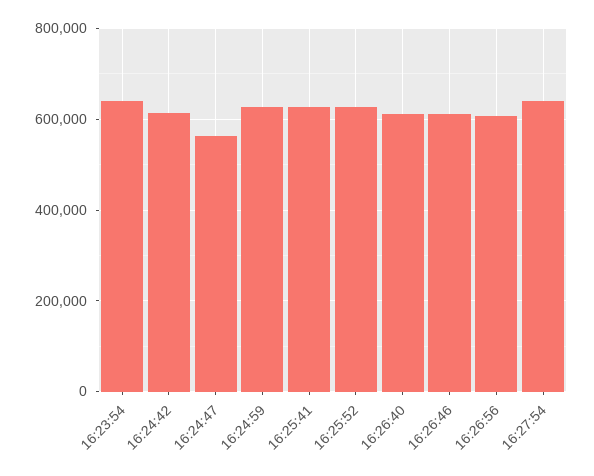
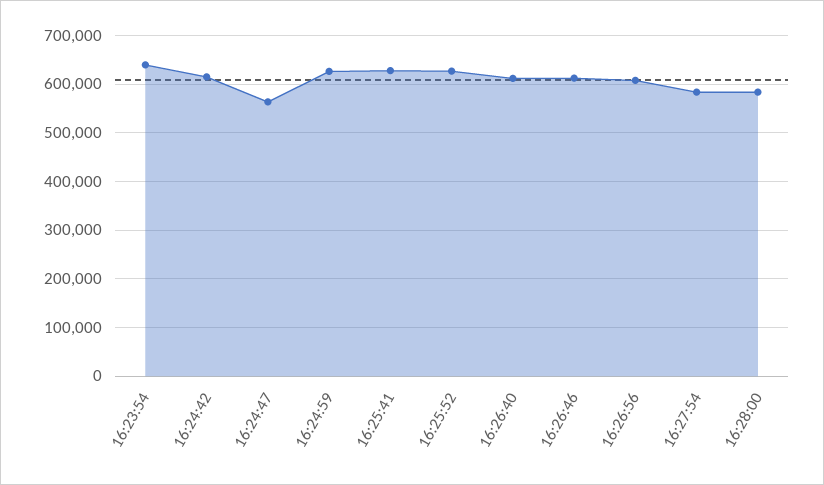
16:27:54: 640000 -> 580000
16:28:00: none -> 580000

